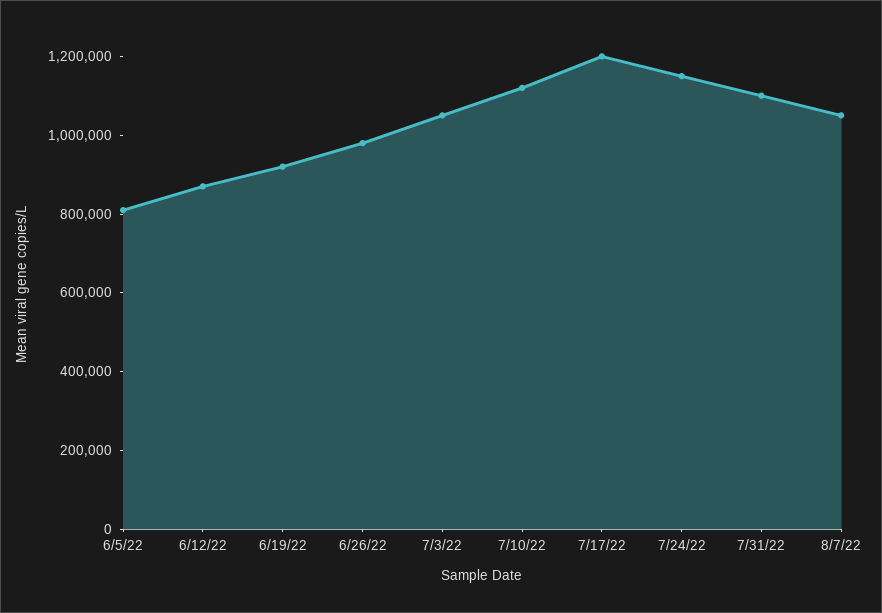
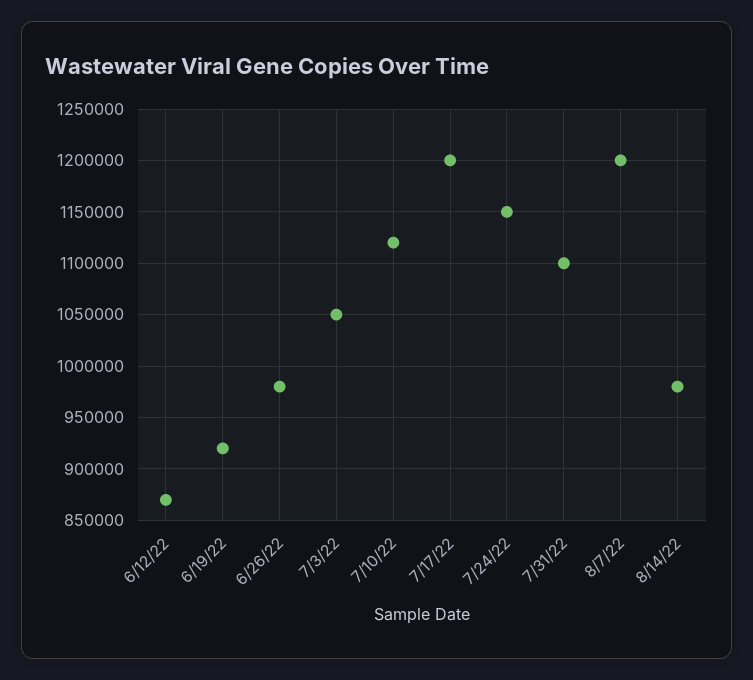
6/5/22: 800000 -> none
8/7/22: 1050000 -> 1200000
8/14/22: none -> 980000

